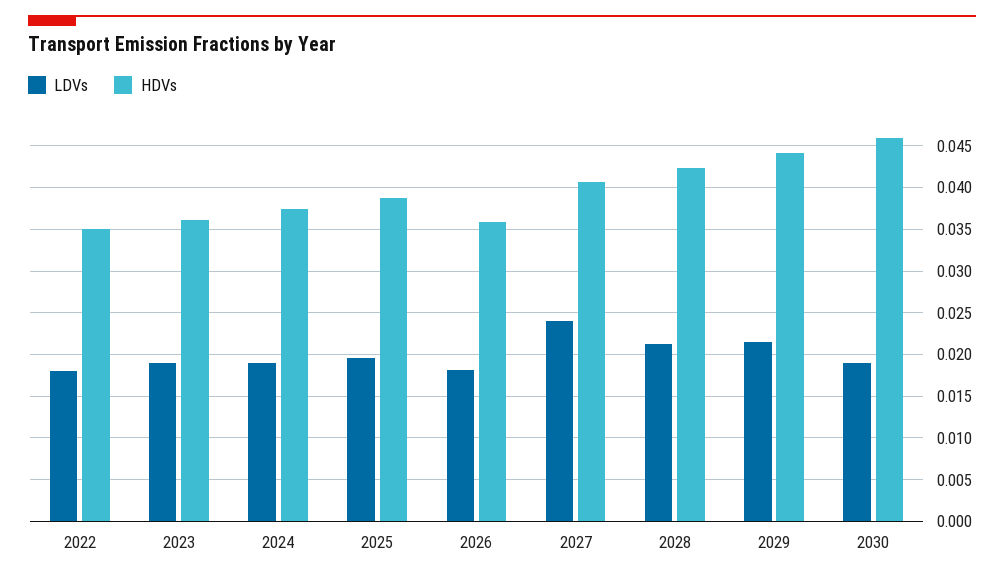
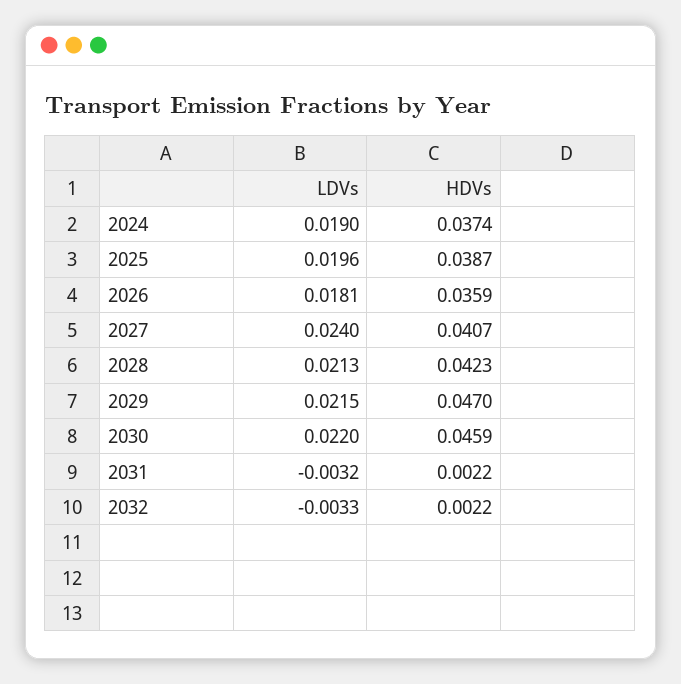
LDVs, 2022: 0.018 -> none
HDVs, 2022: 0.035 -> none
LDVs, 2023: 0.019 -> none
HDVs, 2023: 0.036 -> none
HDVs, 2029: 0.044 -> 0.047
LDVs, 2030: 0.019 -> 0.022
LDVs, 2031: none -> -0.0032
HDVs, 2031: none -> 0.0022
LDVs, 2032: none -> -0.0033
HDVs, 2032: none -> 0.0022

